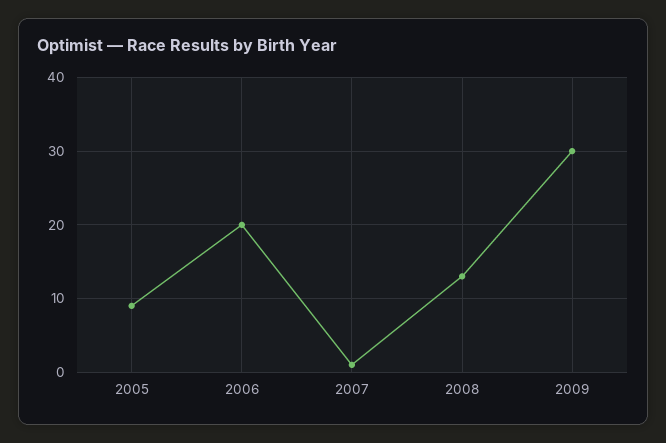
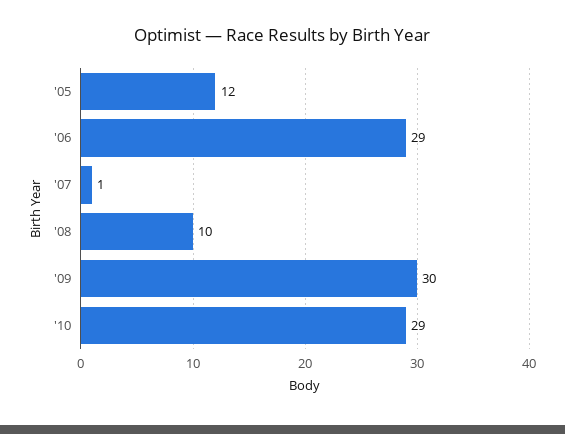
2005: 9 -> 12
2006: 20 -> 29
2008: 13 -> 10
'10: none -> 29

